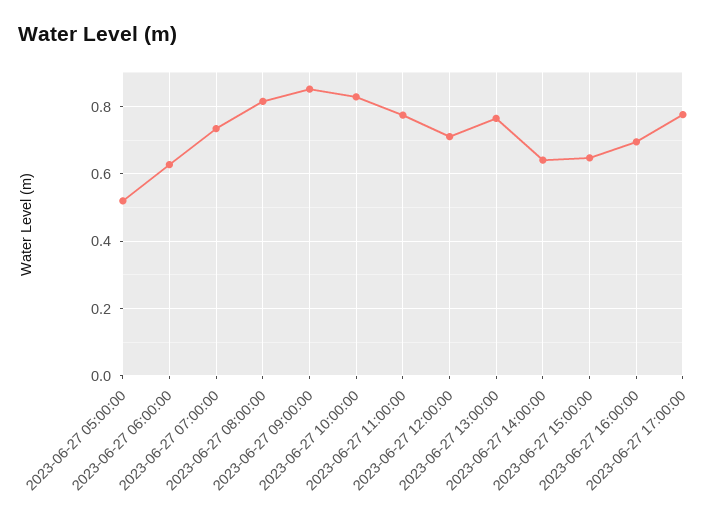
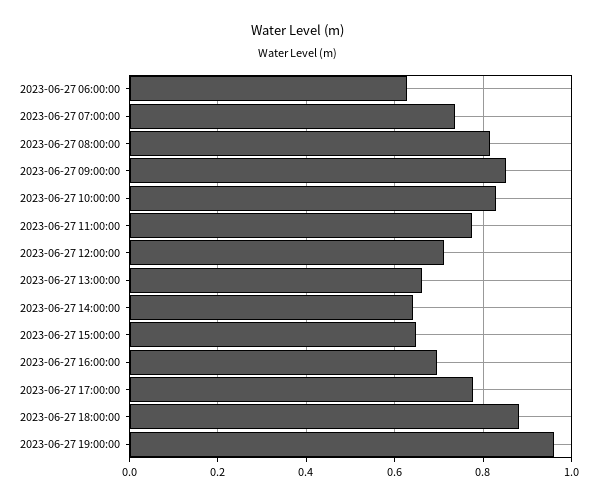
2023-06-27 05:00:00: 0.52 -> none
2023-06-27 13:00:00: 0.76 -> 0.66
2023-06-27 18:00:00: none -> 0.88
2023-06-27 19:00:00: none -> 0.96

